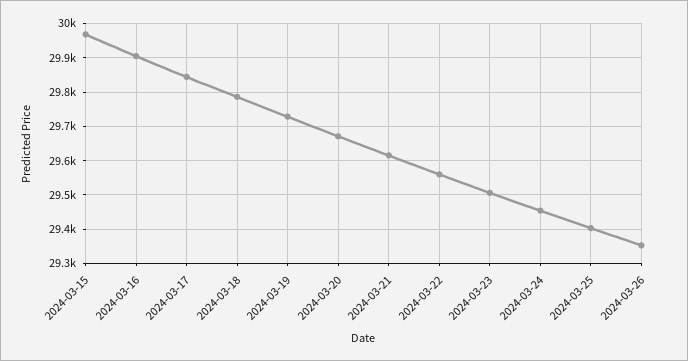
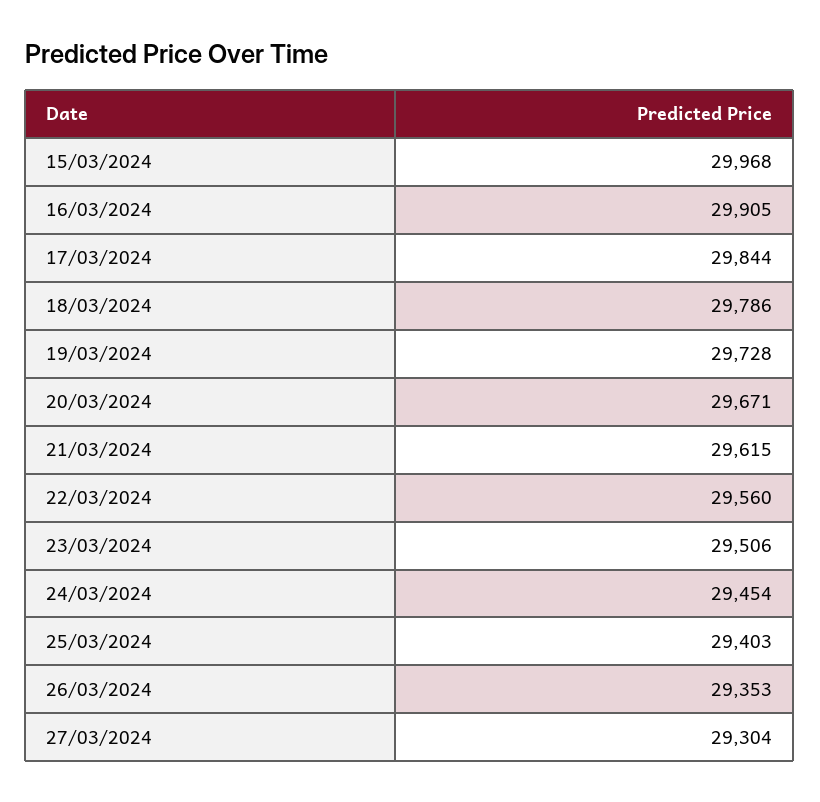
27/03/2024: none -> 29304

